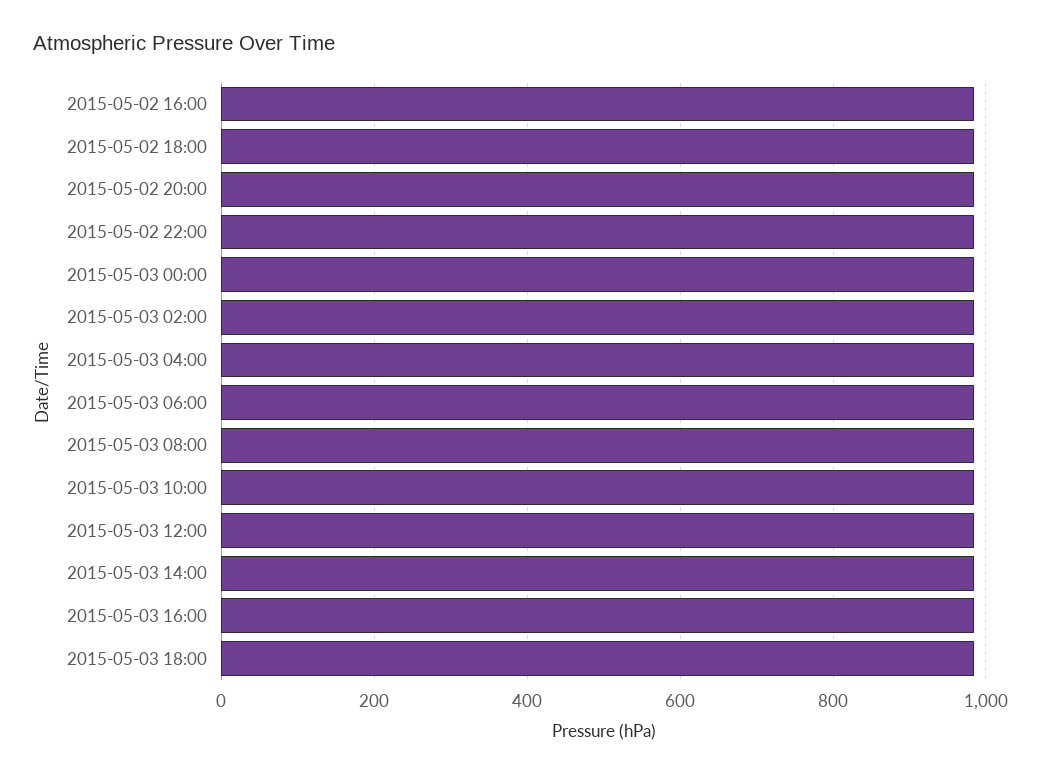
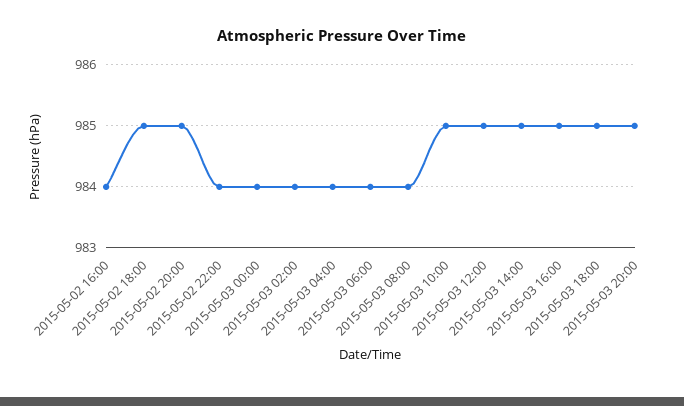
2015-05-03 20:00: none -> 985

